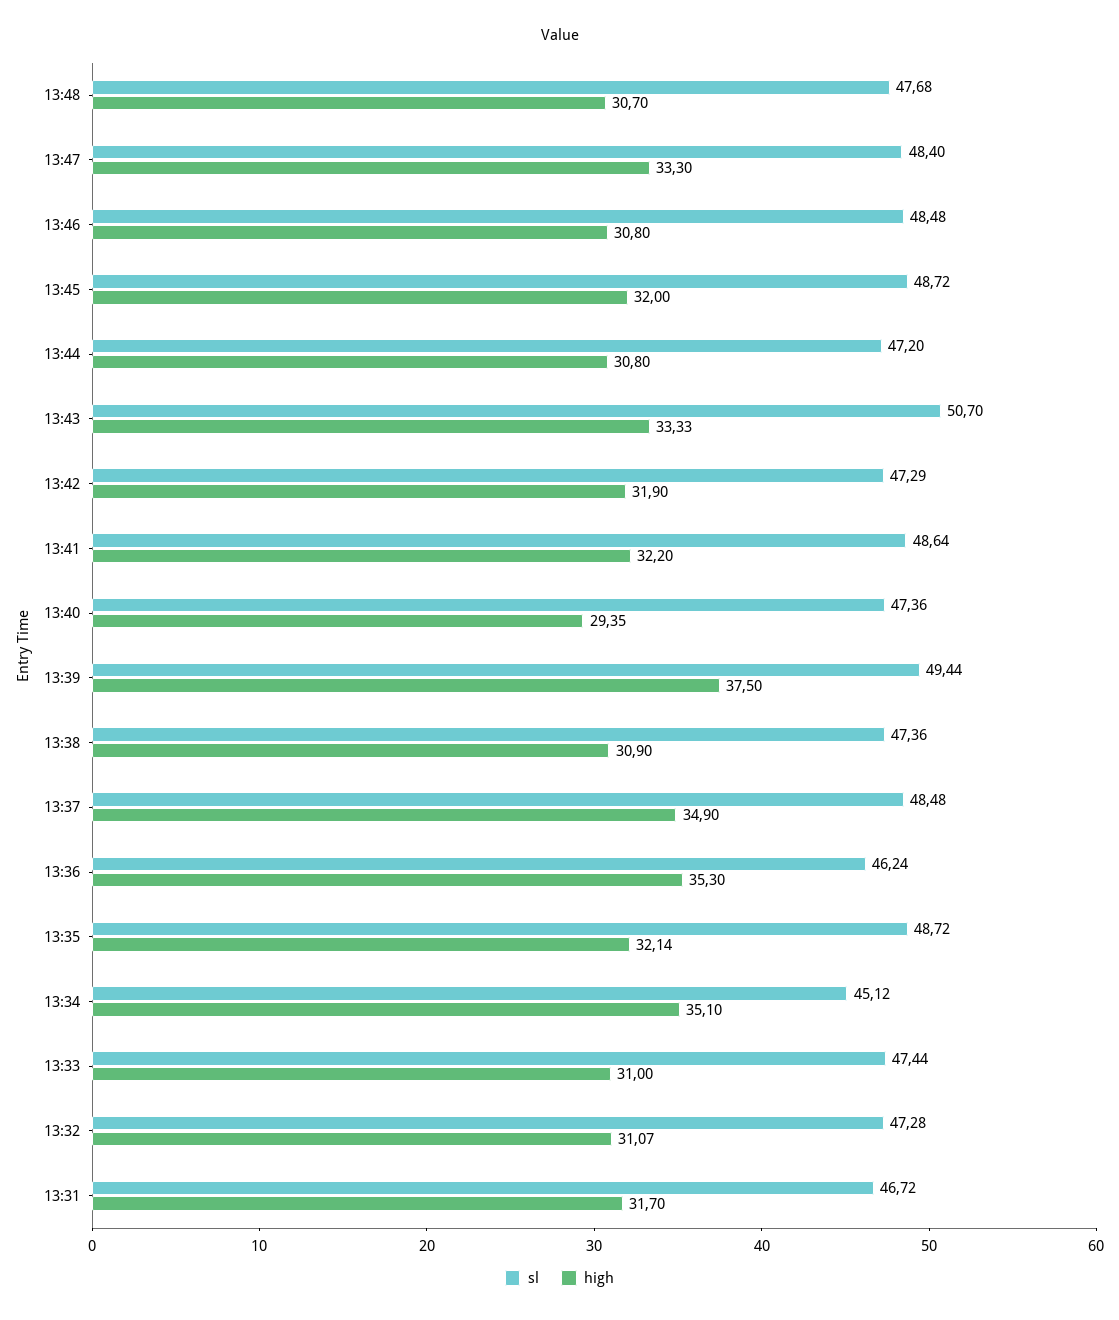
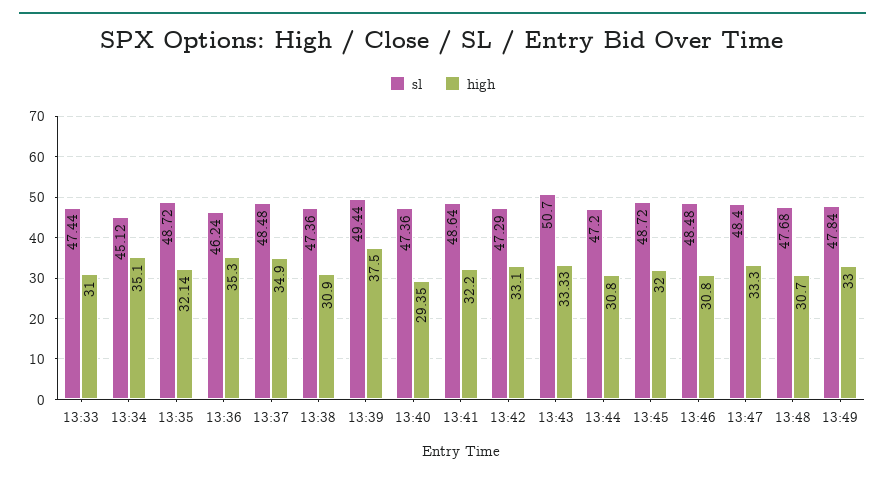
high, 13:42: 31.9 -> 33.1
sl, 13:32: 47.28 -> none
high, 13:32: 31.07 -> none
sl, 13:31: 46.72 -> none
high, 13:31: 31.7 -> none
sl, 13:49: none -> 47.84
high, 13:49: none -> 33

